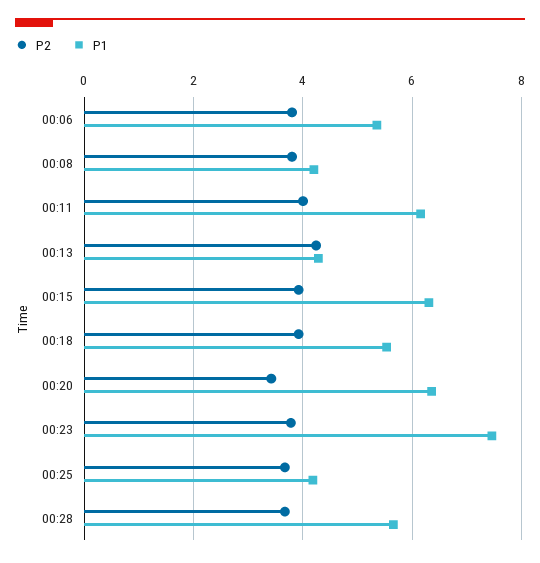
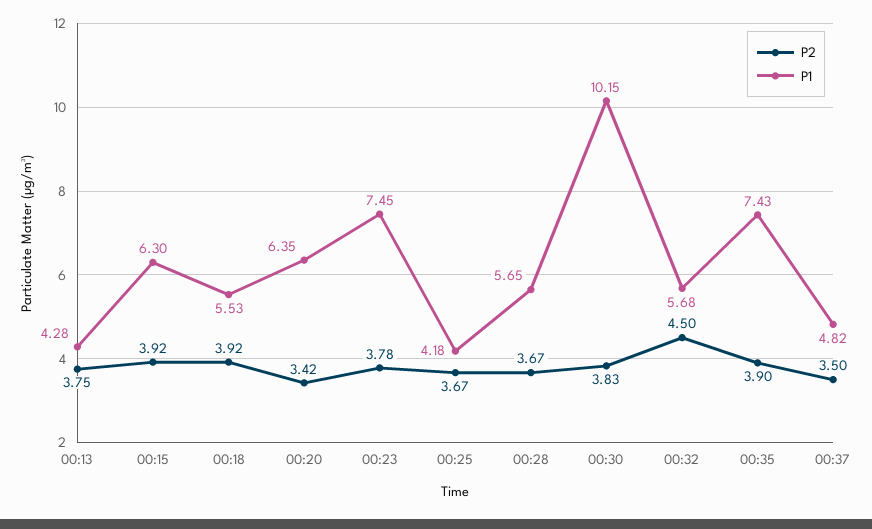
P2, 00:06: 3.8 -> none
P1, 00:06: 5.4 -> none
P2, 00:08: 3.8 -> none
P1, 00:08: 4.2 -> none
P2, 00:11: 4 -> none
P1, 00:11: 6.2 -> none
P2, 00:13: 4.2 -> 3.75
P2, 00:30: none -> 3.83
P1, 00:30: none -> 10.15
P2, 00:32: none -> 4.5
P1, 00:32: none -> 5.68
P2, 00:35: none -> 3.9
P1, 00:35: none -> 7.43
P2, 00:37: none -> 3.5
P1, 00:37: none -> 4.82

